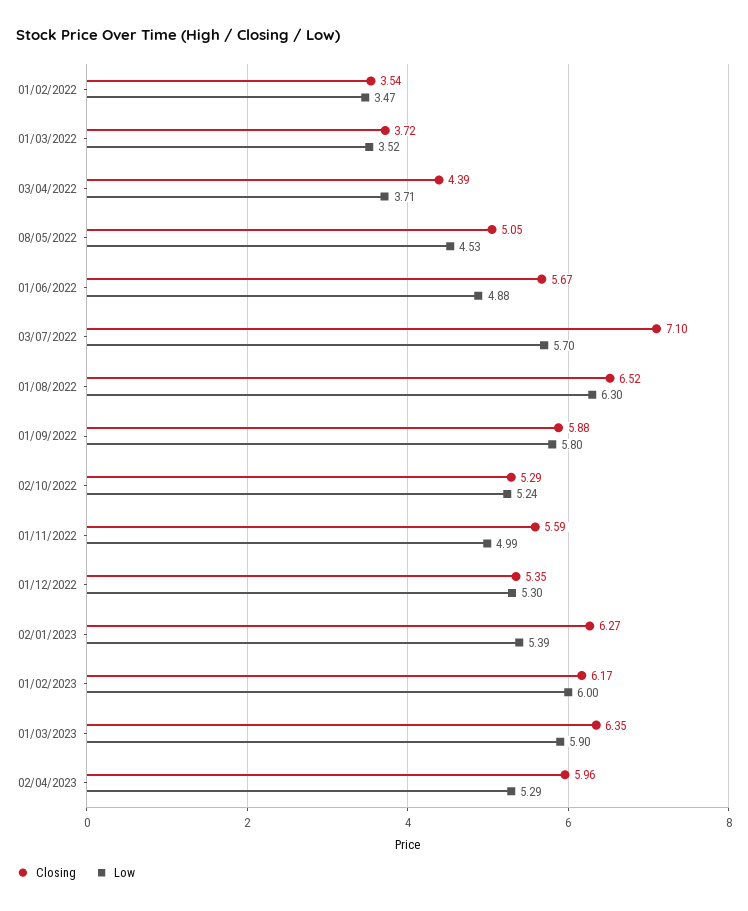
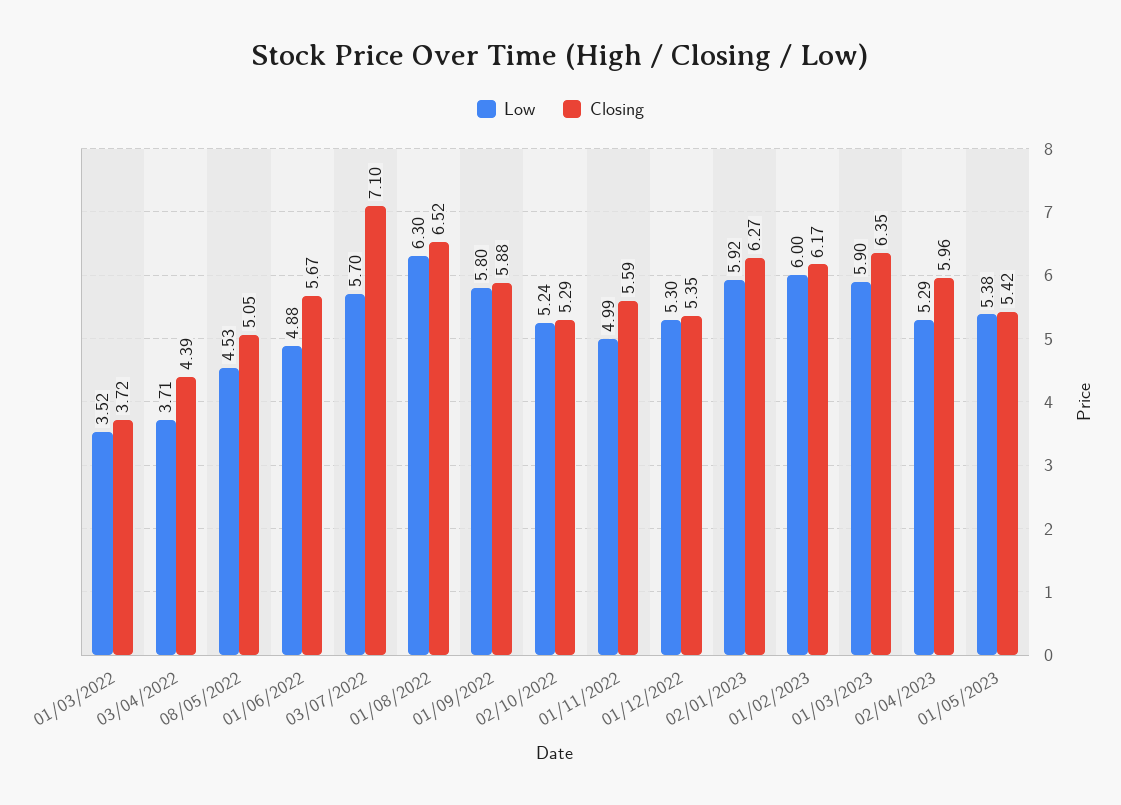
Closing, 01/02/2022: 3.54 -> none
Low, 01/02/2022: 3.47 -> none
Low, 02/01/2023: 5.39 -> 5.92
Low, 01/05/2023: none -> 5.38
Closing, 01/05/2023: none -> 5.42

